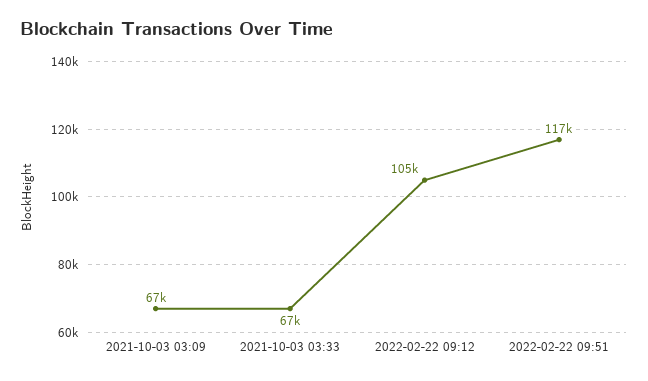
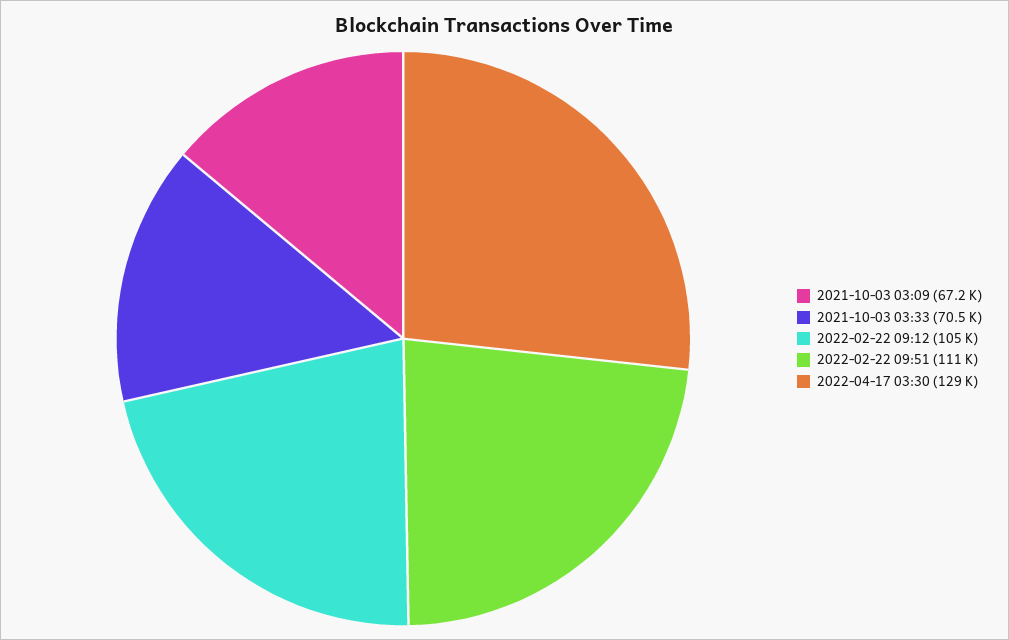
2021-10-03 03:33: 67000 -> 70500
2022-02-22 09:51: 117000 -> 111000
2022-04-17 03:30: none -> 129000

